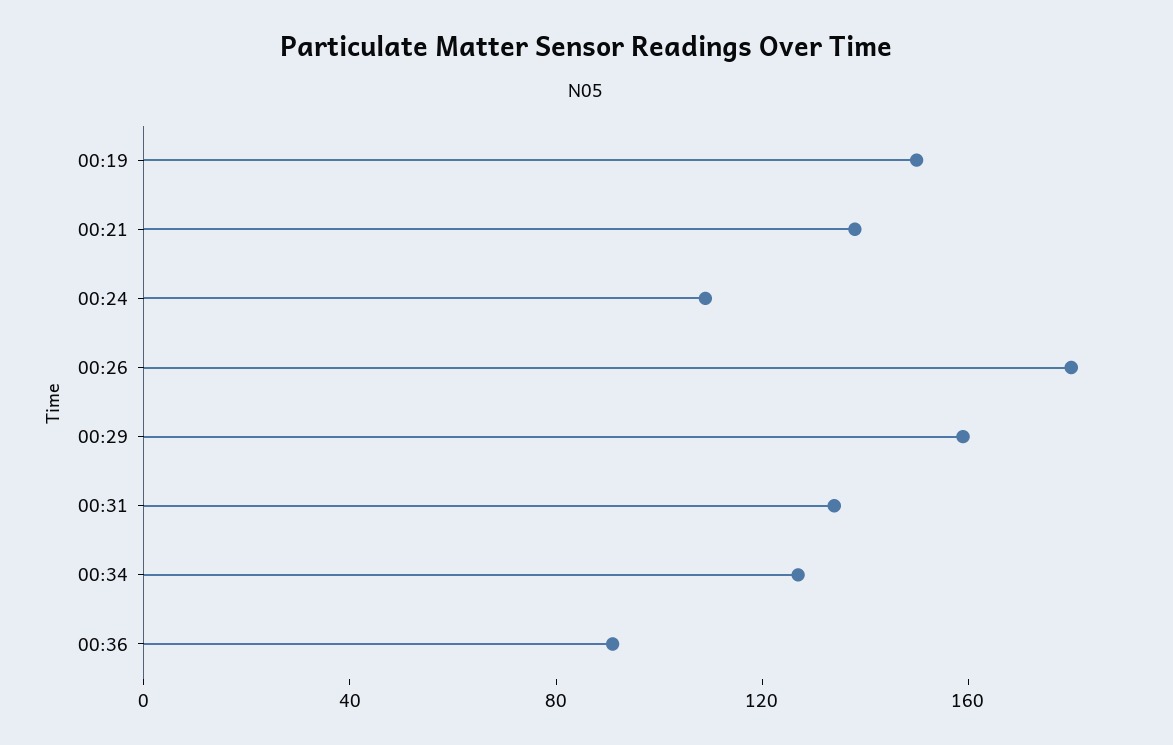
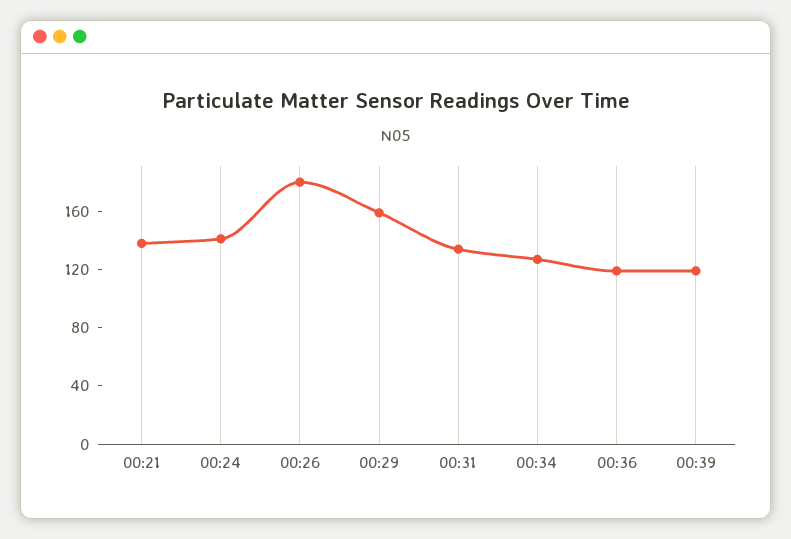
00:19: 150 -> none
00:24: 110 -> 140
00:36: 90 -> 120
00:39: none -> 120

